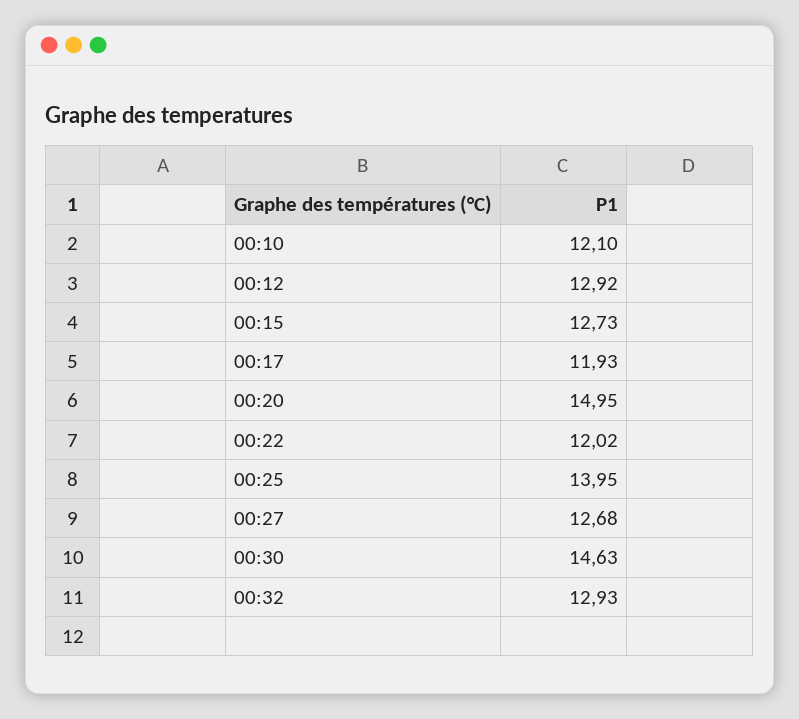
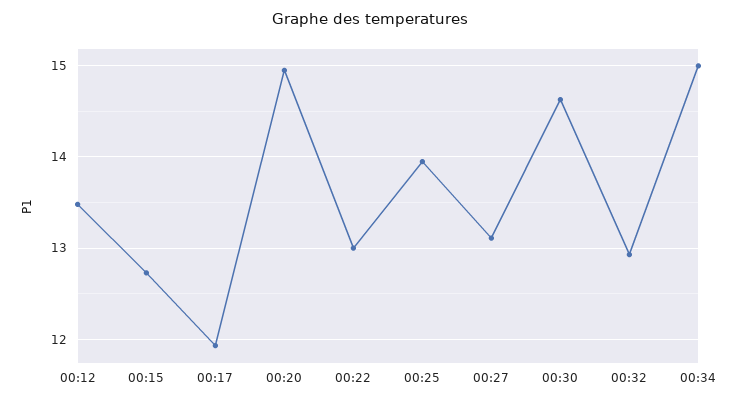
00:10: 12.1 -> none
00:12: 12.92 -> 13.5
00:22: 12.02 -> 13
00:27: 12.68 -> 13.1
00:34: none -> 15

